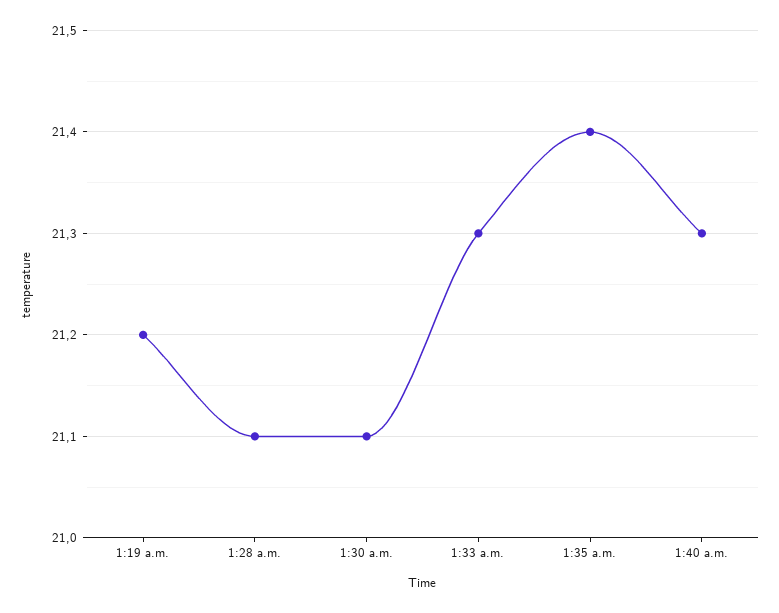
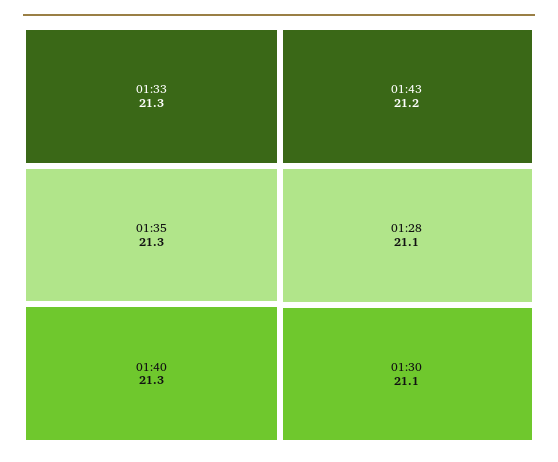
1:19 a.m.: 21.2 -> none
1:35 a.m.: 21.4 -> 21.3
01:43: none -> 21.2

